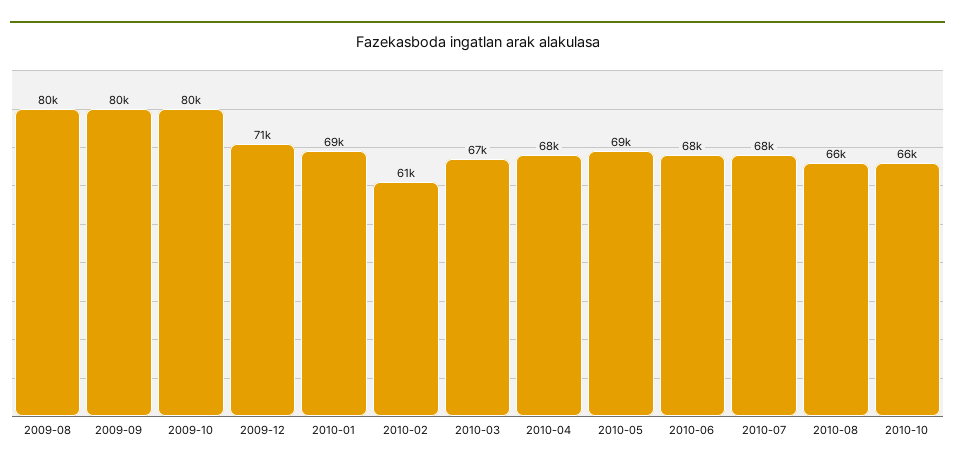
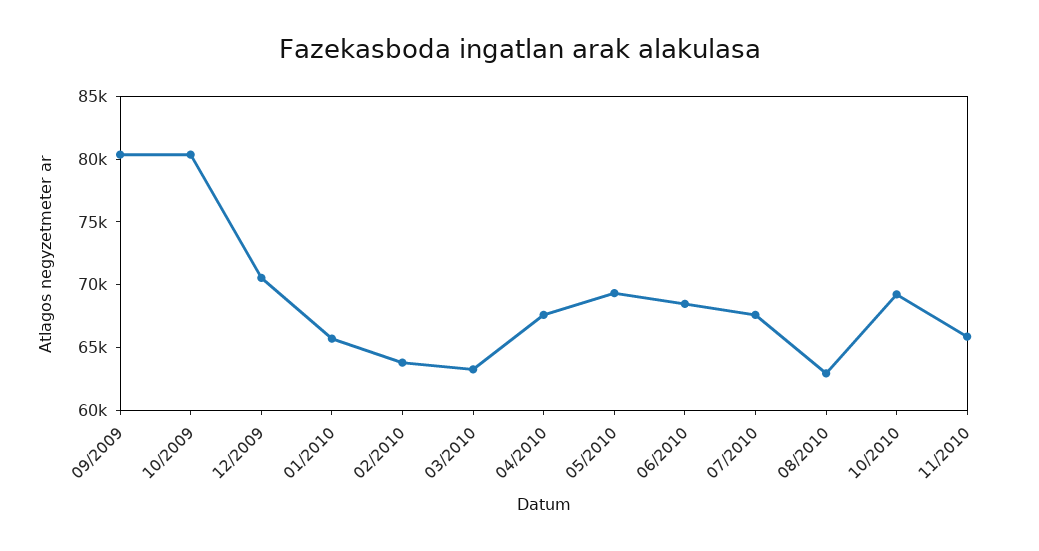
2009-08: 80000 -> none
2010-01: 69000 -> 66000
2010-02: 61000 -> 64000
2010-03: 67000 -> 63000
2010-08: 66000 -> 63000
2010-10: 66000 -> 69000
11/2010: none -> 66000

